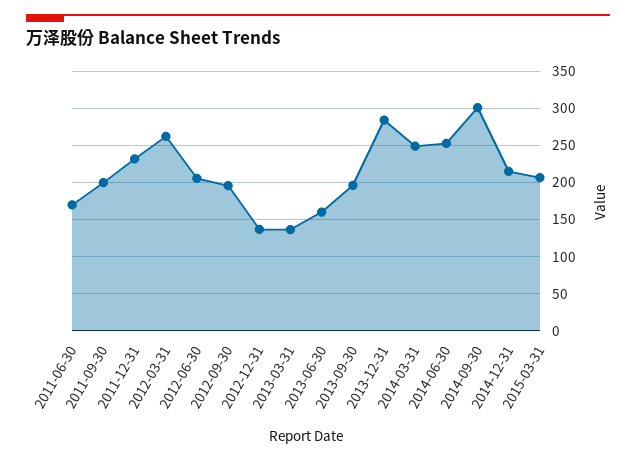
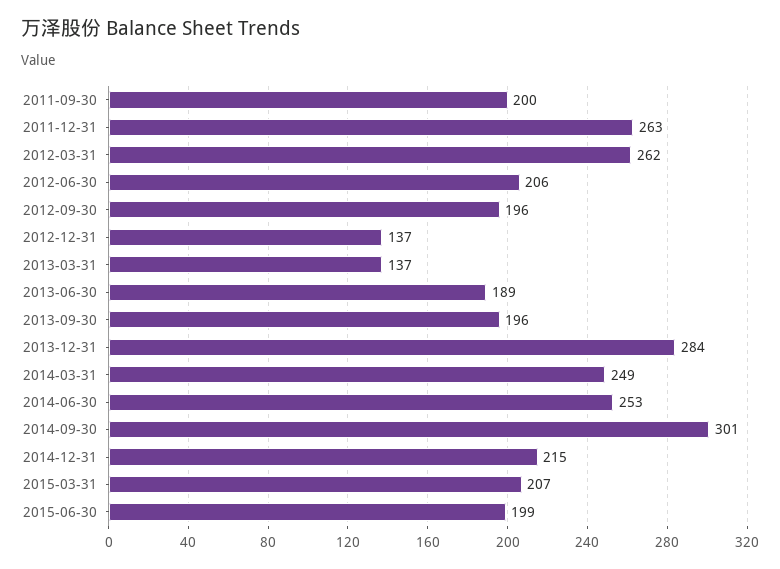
2011-06-30: 170 -> none
2011-12-31: 230 -> 263
2013-06-30: 160 -> 189
2015-06-30: none -> 199

